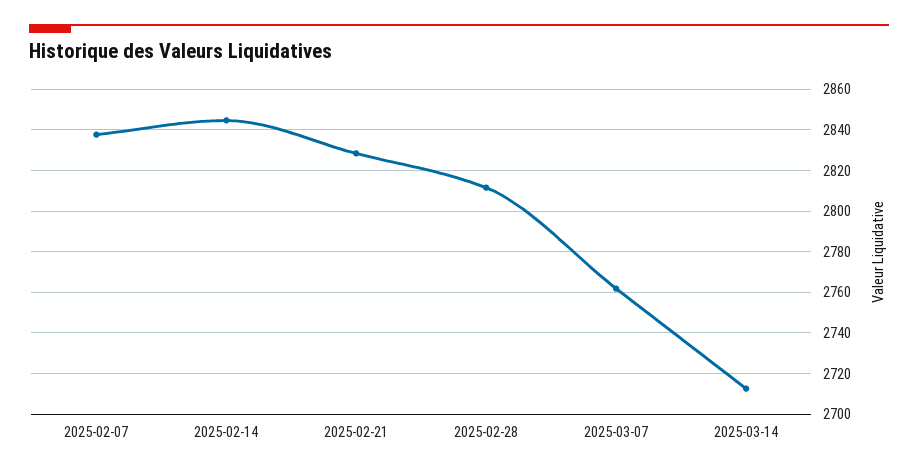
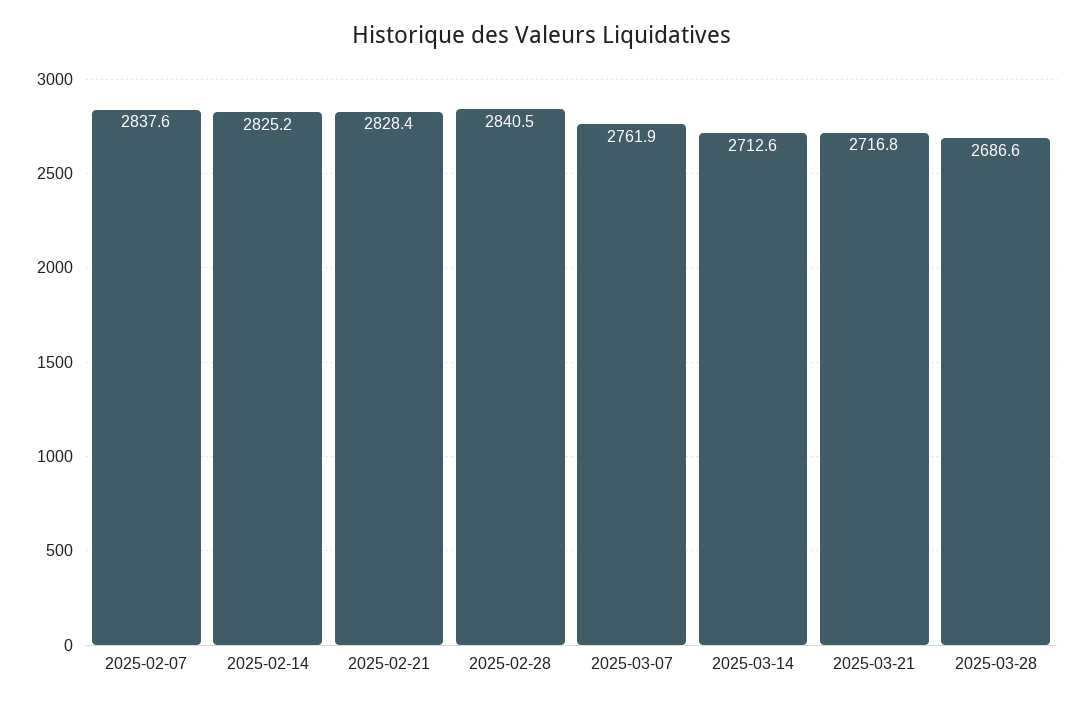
2025-02-14: 2845 -> 2825.2
2025-02-28: 2810 -> 2840.5
2025-03-21: none -> 2716.8
2025-03-28: none -> 2686.6

